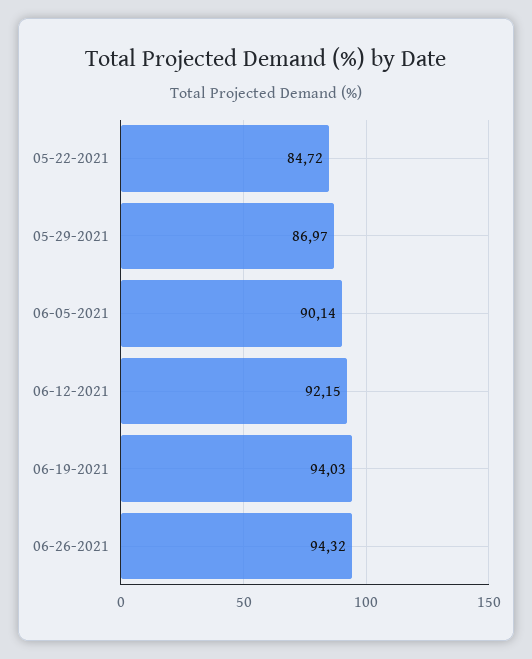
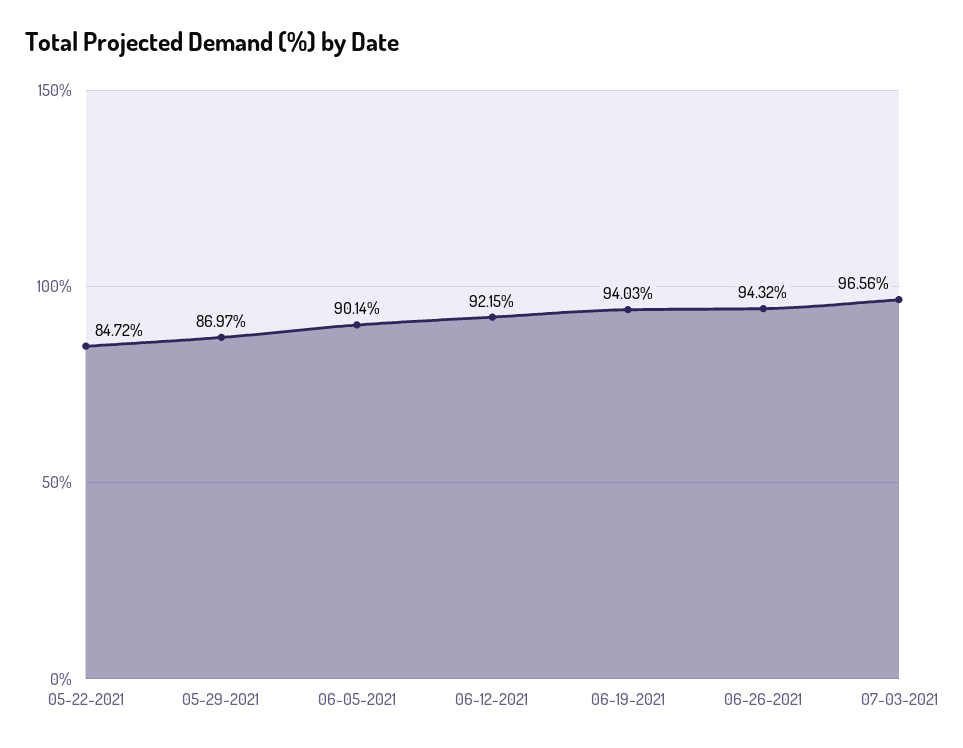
07-03-2021: none -> 96.56

